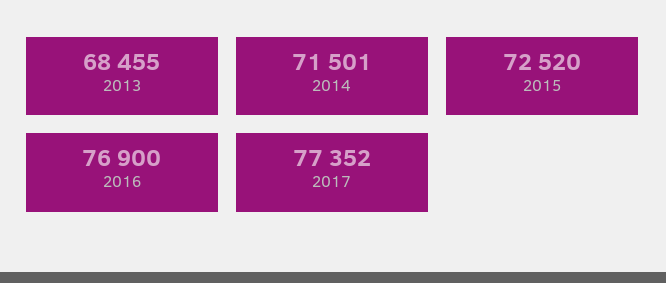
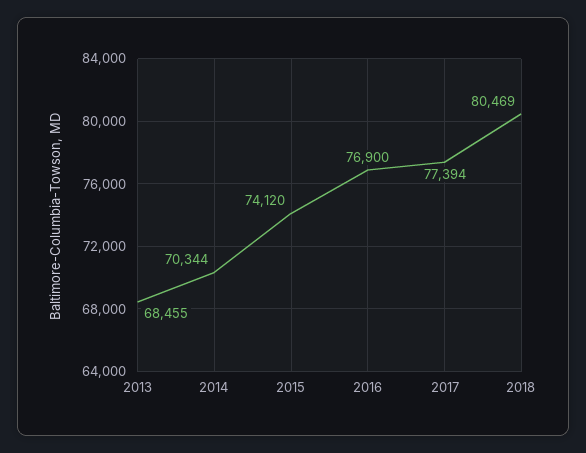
2014: 71501 -> 70344
2015: 72520 -> 74120
2017: 77352 -> 77394
2018: none -> 80469

